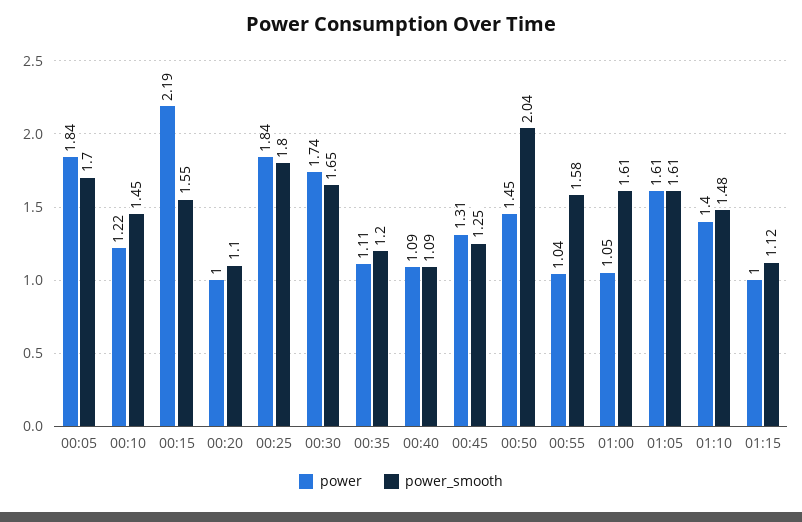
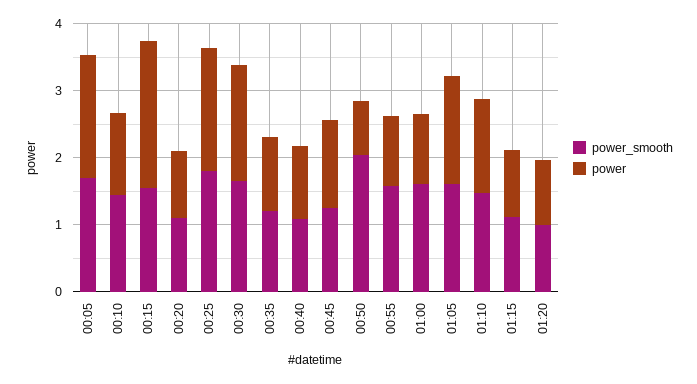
power, 00:50: 1.45 -> 0.8
power_smooth, 01:20: none -> 1
power, 01:20: none -> 1

